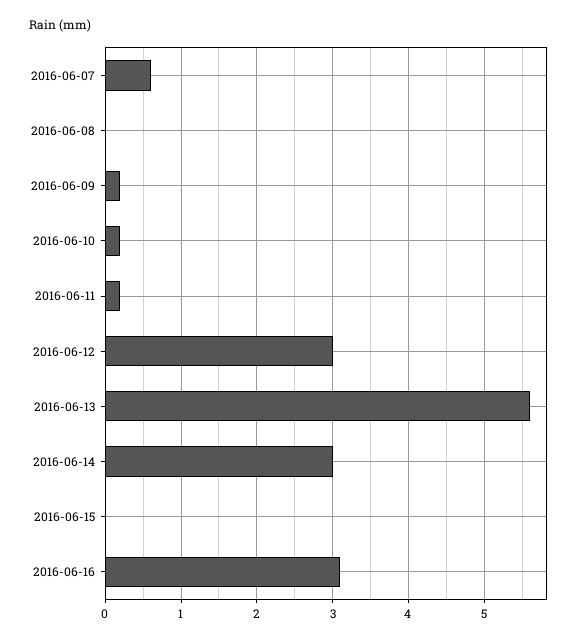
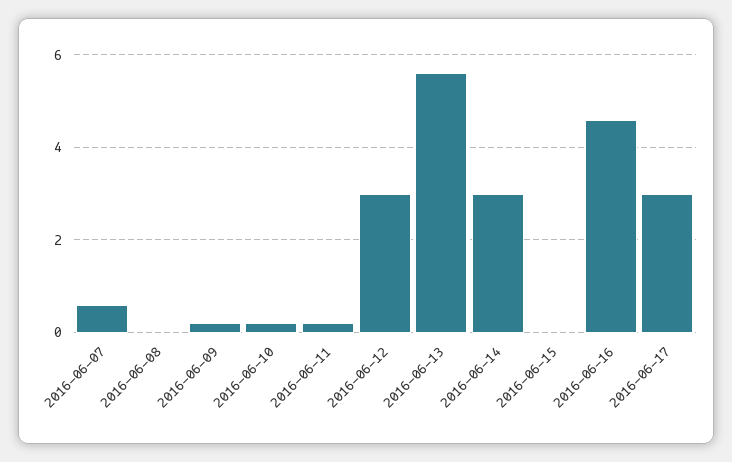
2016-06-16: 3.1 -> 4.5
2016-06-17: none -> 3

